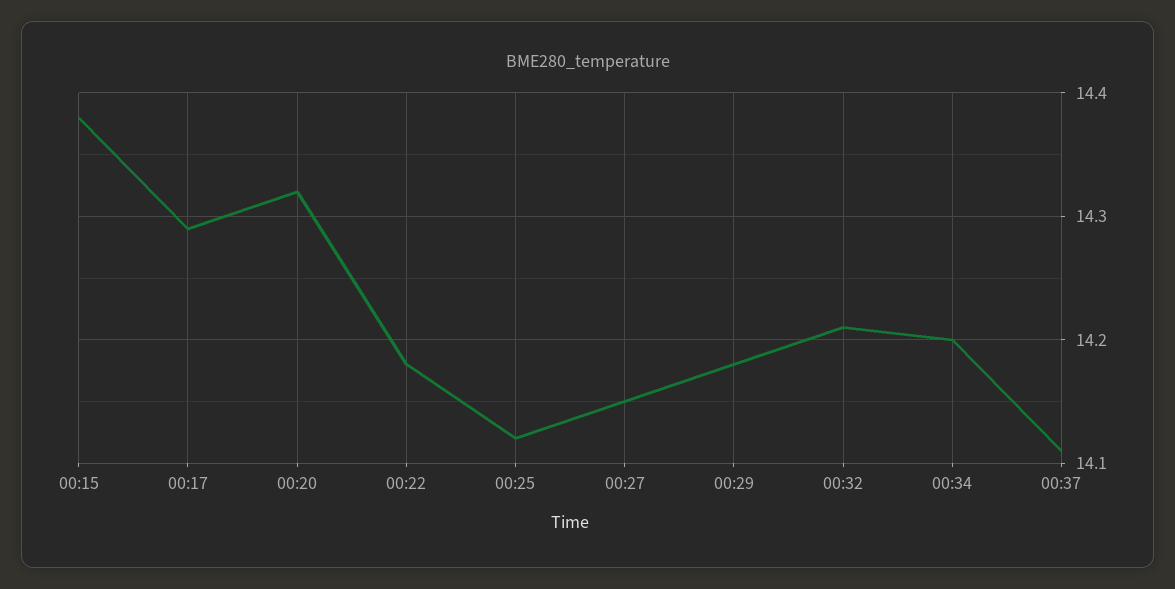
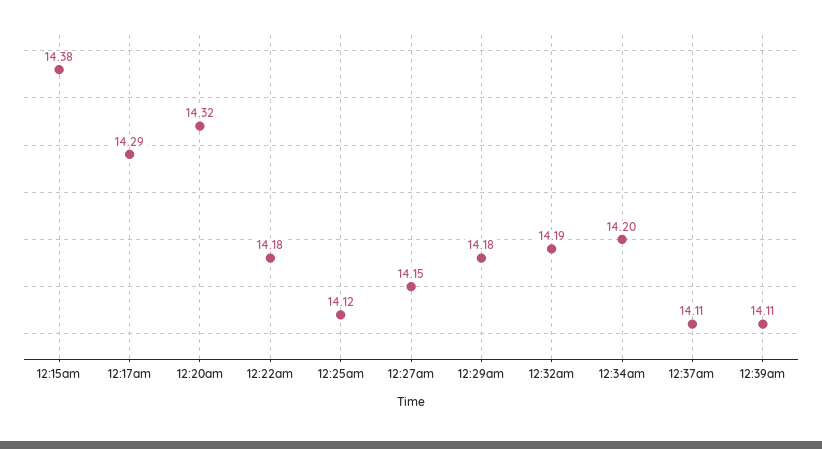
00:32: 14.21 -> 14.19
12:39am: none -> 14.11

